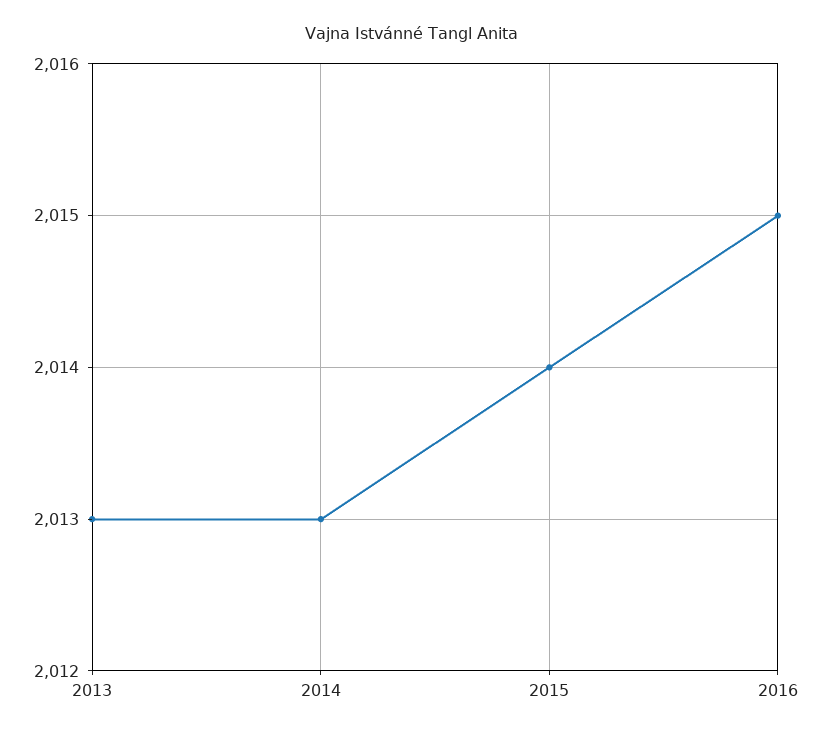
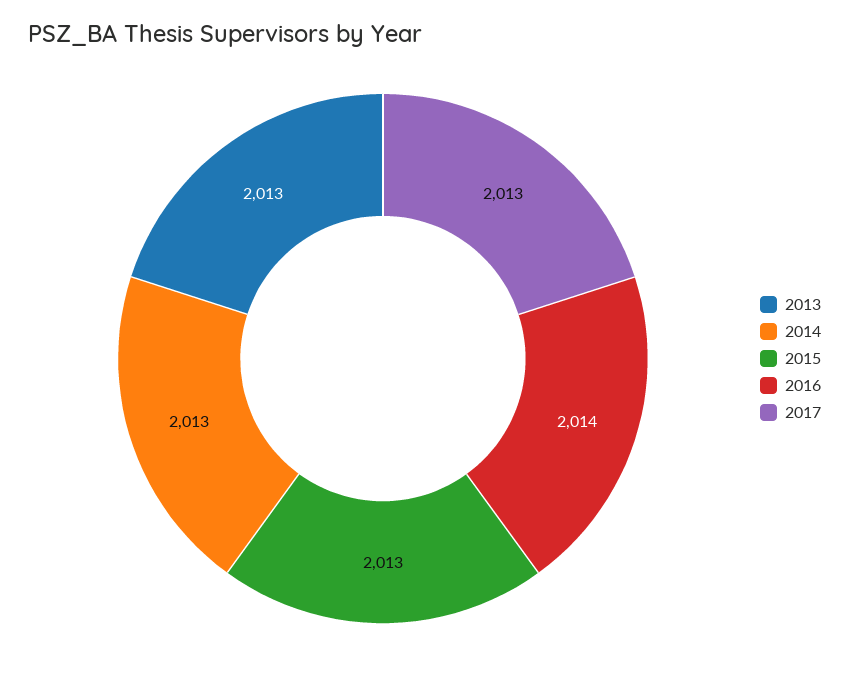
2015: 2014 -> 2013
2016: 2015 -> 2014
2017: none -> 2013

